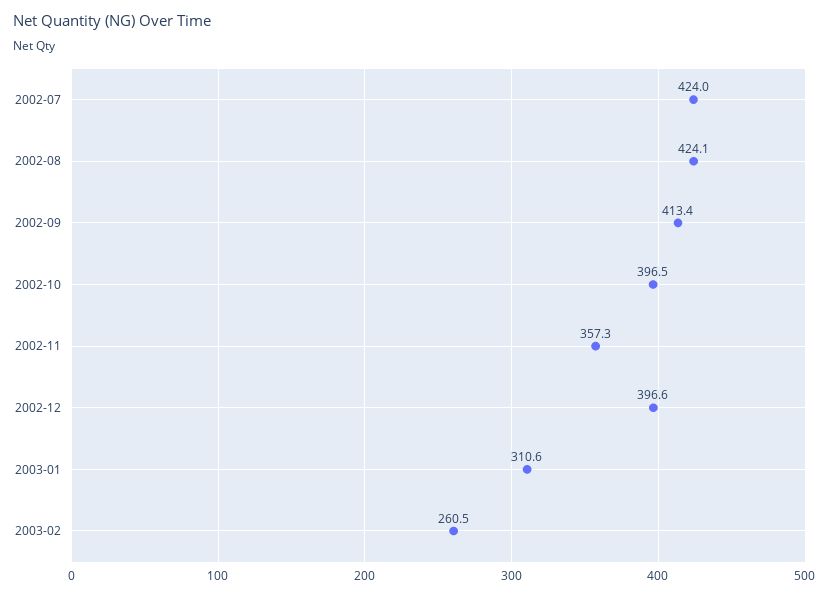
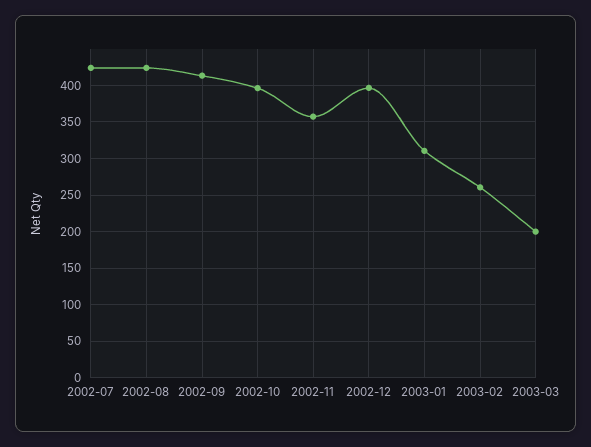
2003-03: none -> 200

